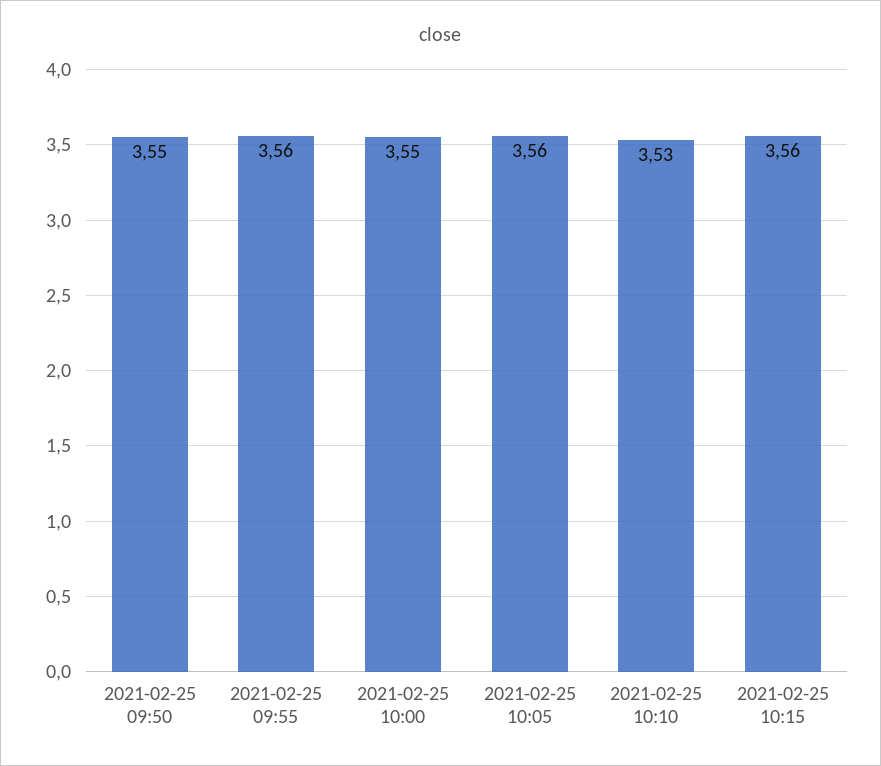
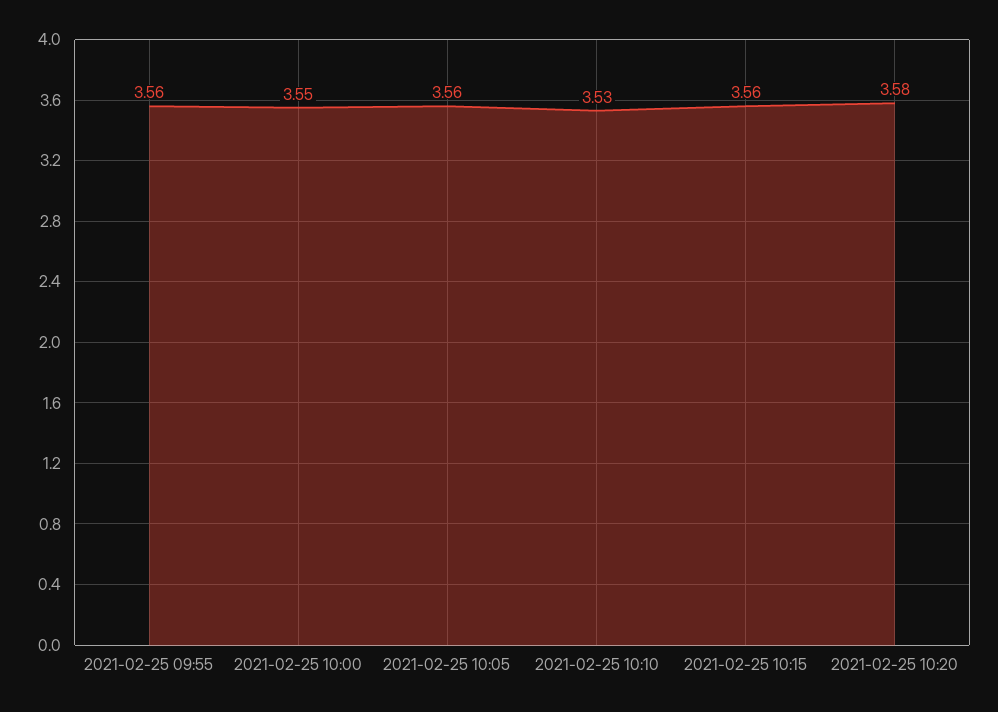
2021-02-25 09:50: 3.55 -> none
2021-02-25 10:20: none -> 3.58

